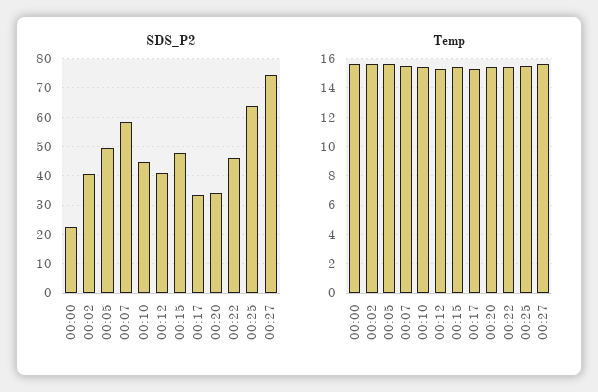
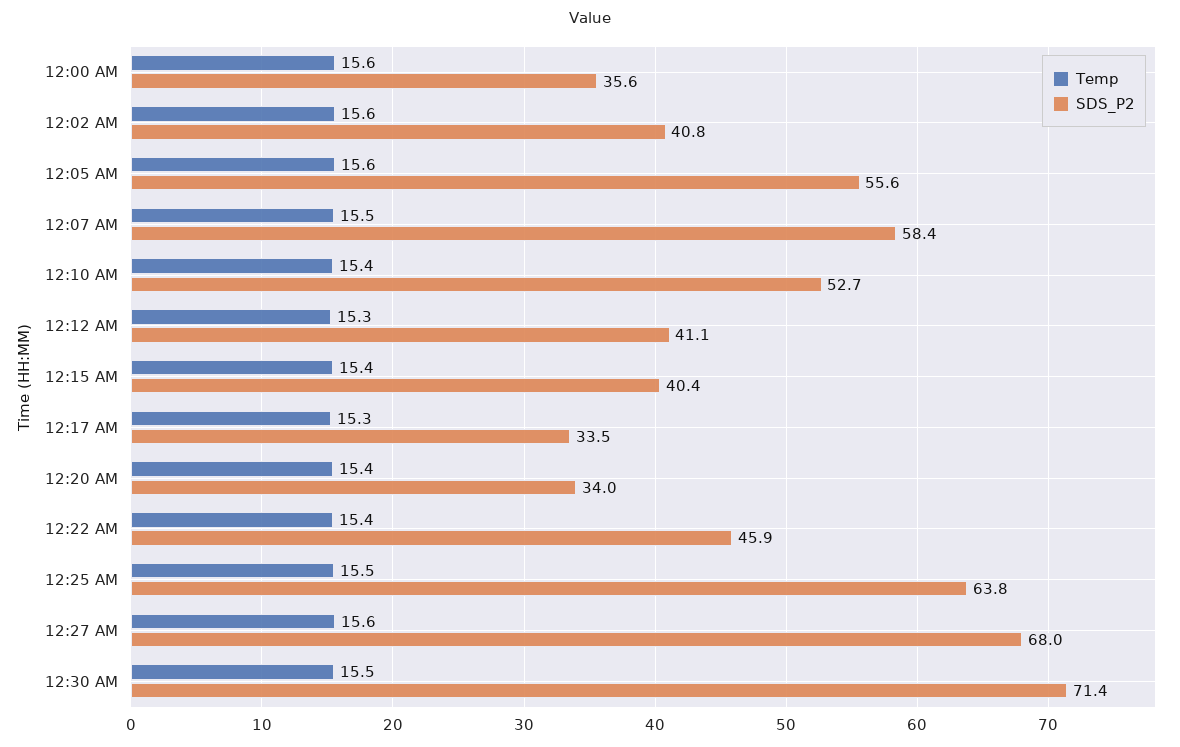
SDS_P2, 00:00: 22.5 -> 35.6
SDS_P2, 00:05: 50 -> 55.6
SDS_P2, 00:10: 45 -> 52.7
SDS_P2, 00:15: 47.5 -> 40.4
SDS_P2, 00:27: 75 -> 68
Temp, 12:30 AM: none -> 15.5
SDS_P2, 12:30 AM: none -> 71.4

